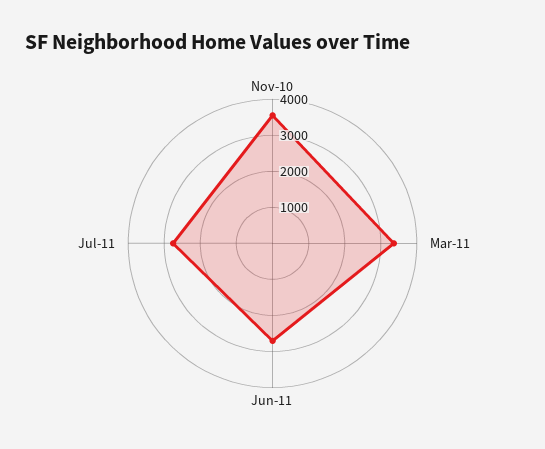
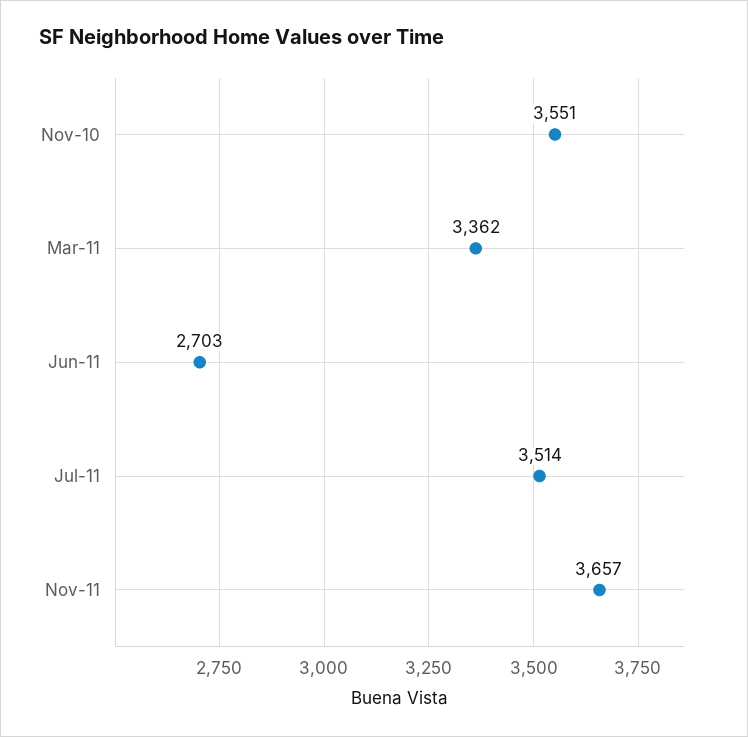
Jul-11: 2750 -> 3514
Nov-11: none -> 3657

